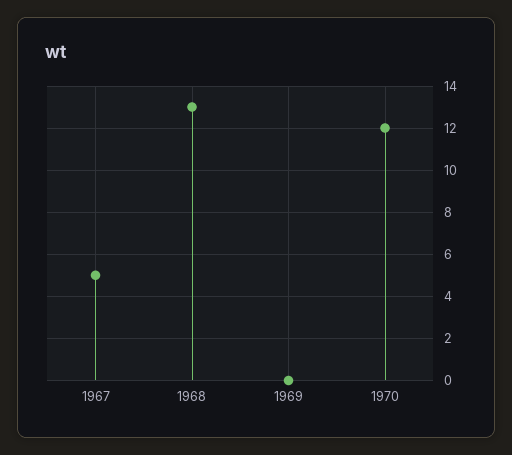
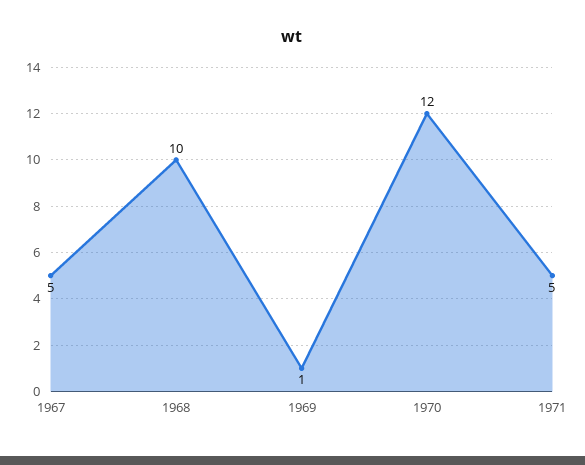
1968: 13 -> 10
1969: 0 -> 1
1971: none -> 5

